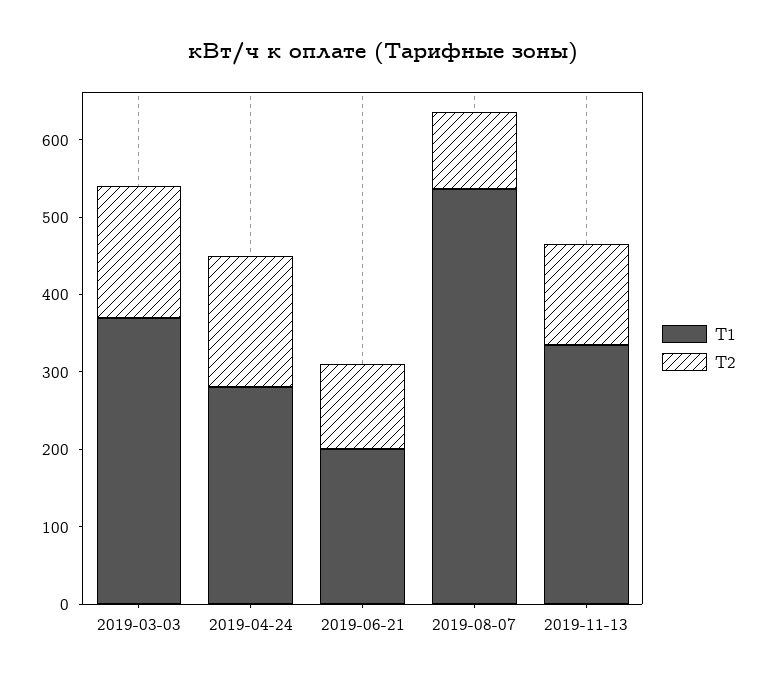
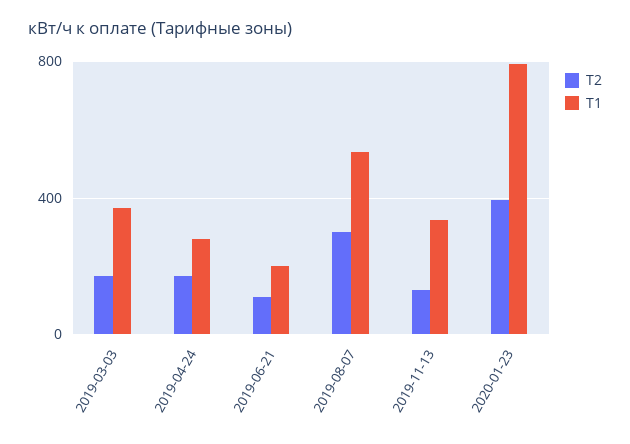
Т2, 2019-08-07: 100 -> 300
Т2, 2020-01-23: none -> 400
Т1, 2020-01-23: none -> 800

